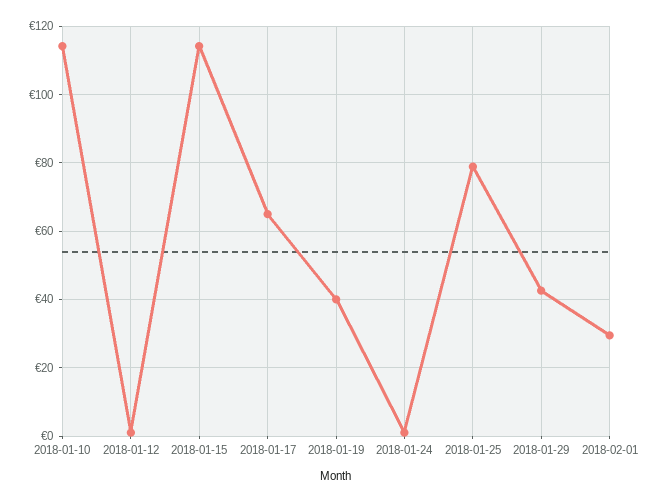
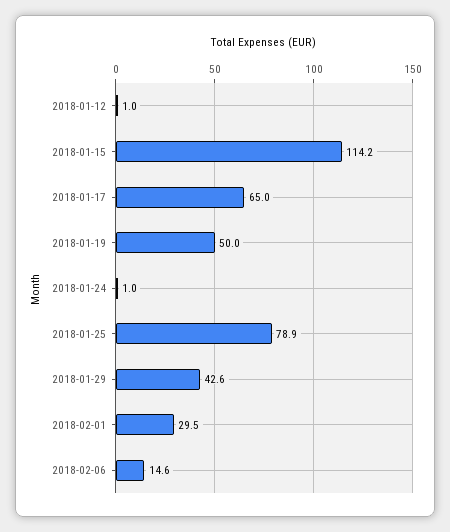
2018-01-10: 114 -> none
2018-01-19: 40 -> 50
2018-02-06: none -> 14.6

